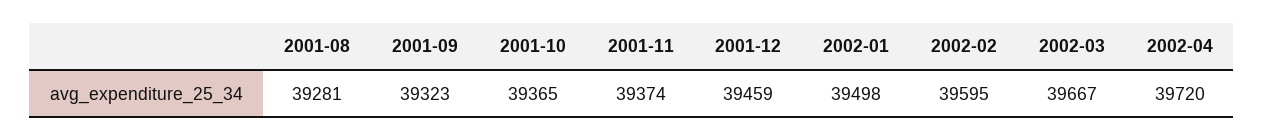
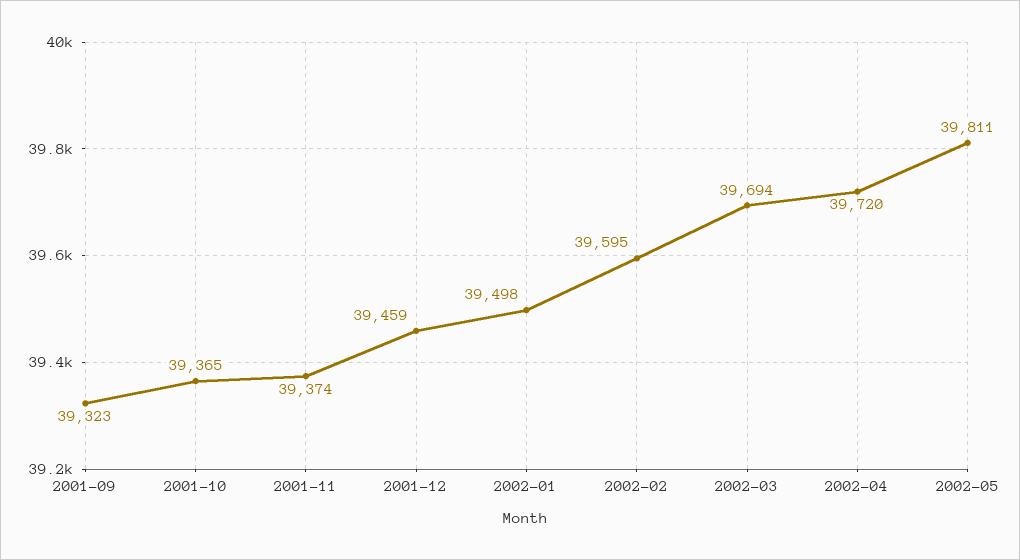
2001-08: 39281 -> none
2002-03: 39667 -> 39694
2002-05: none -> 39811

